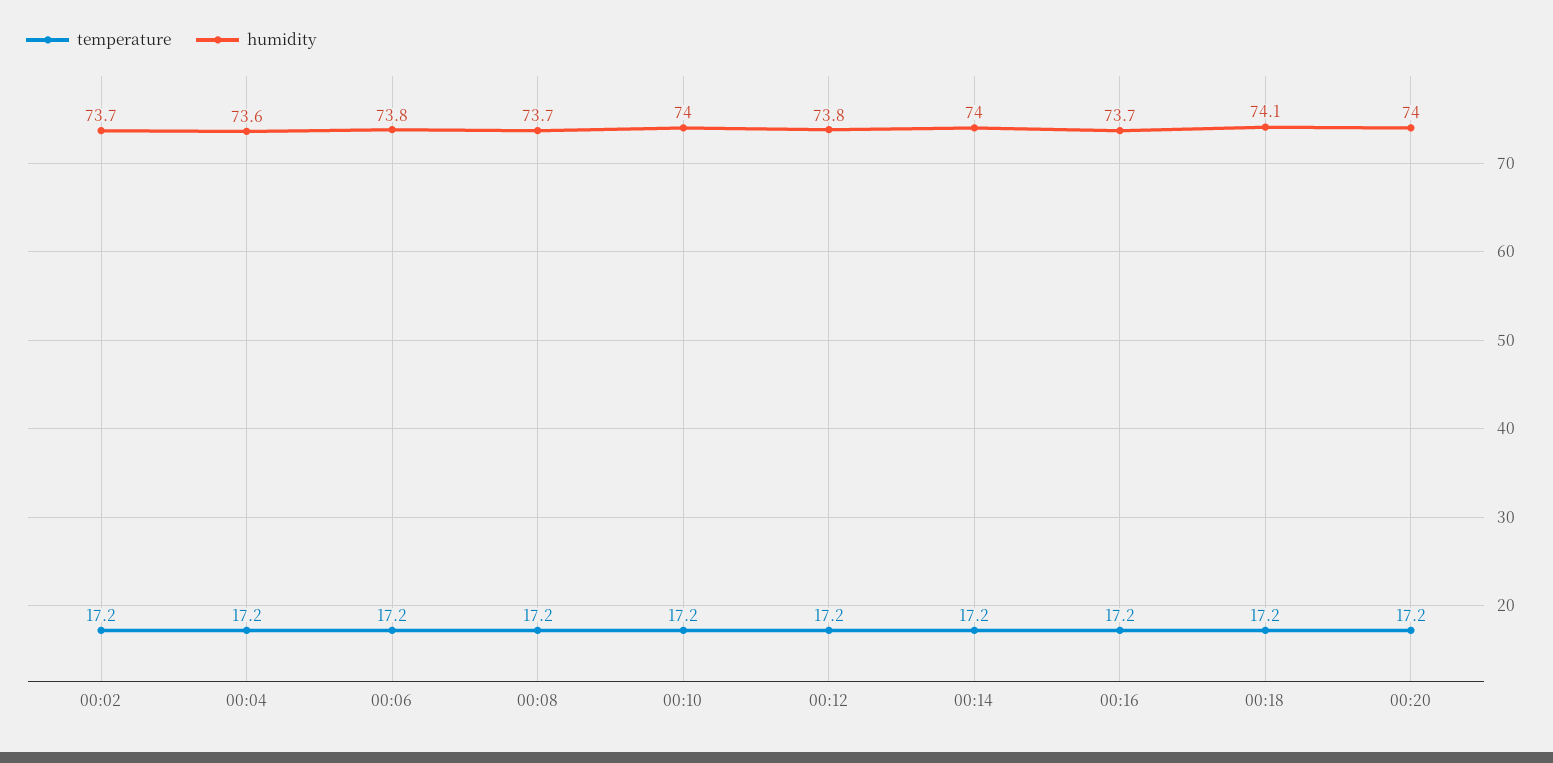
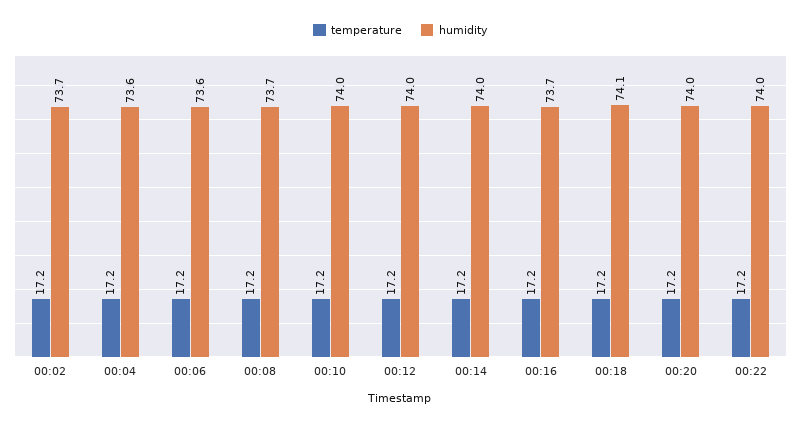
humidity, 00:06: 73.8 -> 73.6
humidity, 00:12: 73.8 -> 74
temperature, 00:22: none -> 17.2
humidity, 00:22: none -> 74

